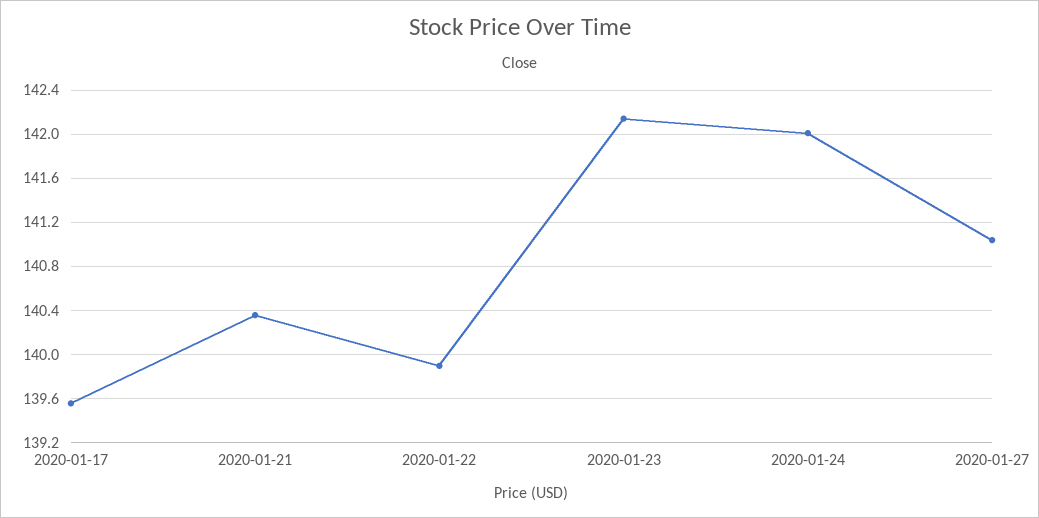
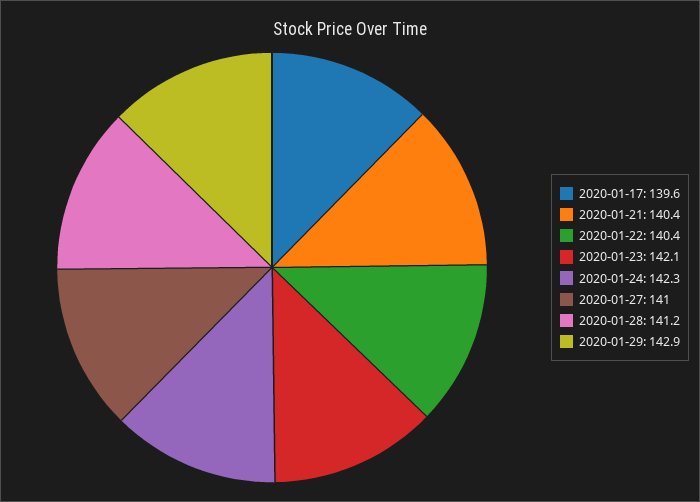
2020-01-22: 139.9 -> 140.4
2020-01-24: 142 -> 142.3
2020-01-28: none -> 141.2
2020-01-29: none -> 142.9

